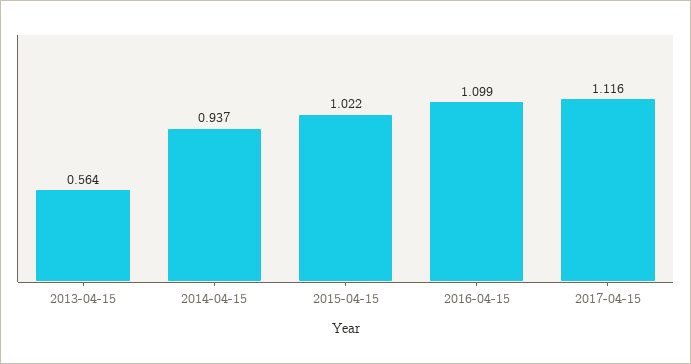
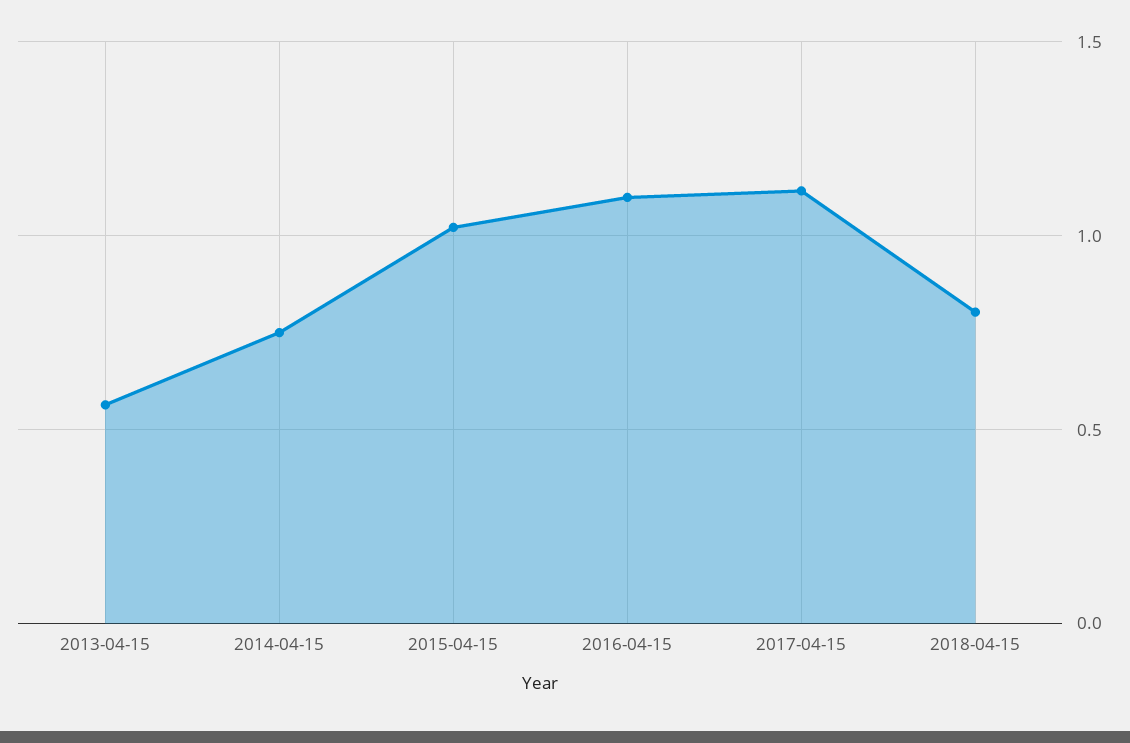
2014-04-15: 0.937 -> 0.75
2018-04-15: none -> 0.8

